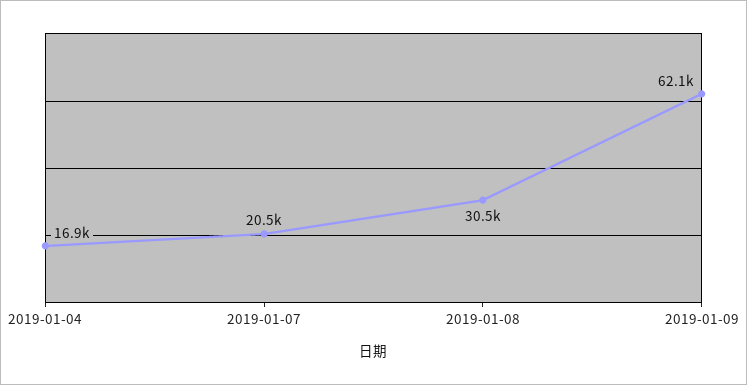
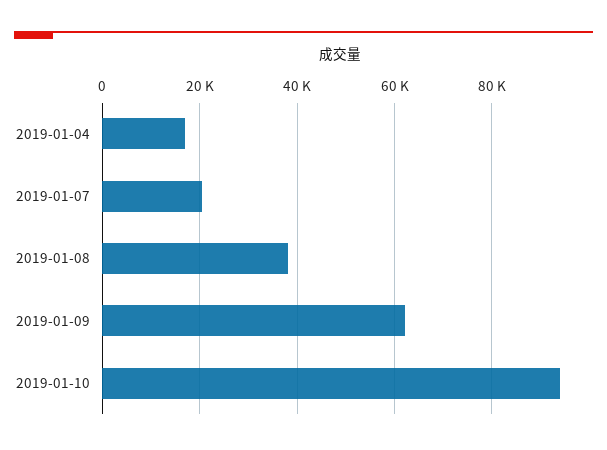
2019-01-08: 30500 -> 38000
2019-01-10: none -> 94000

